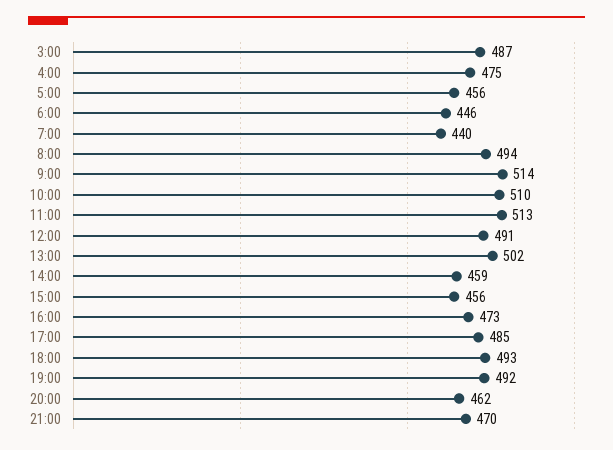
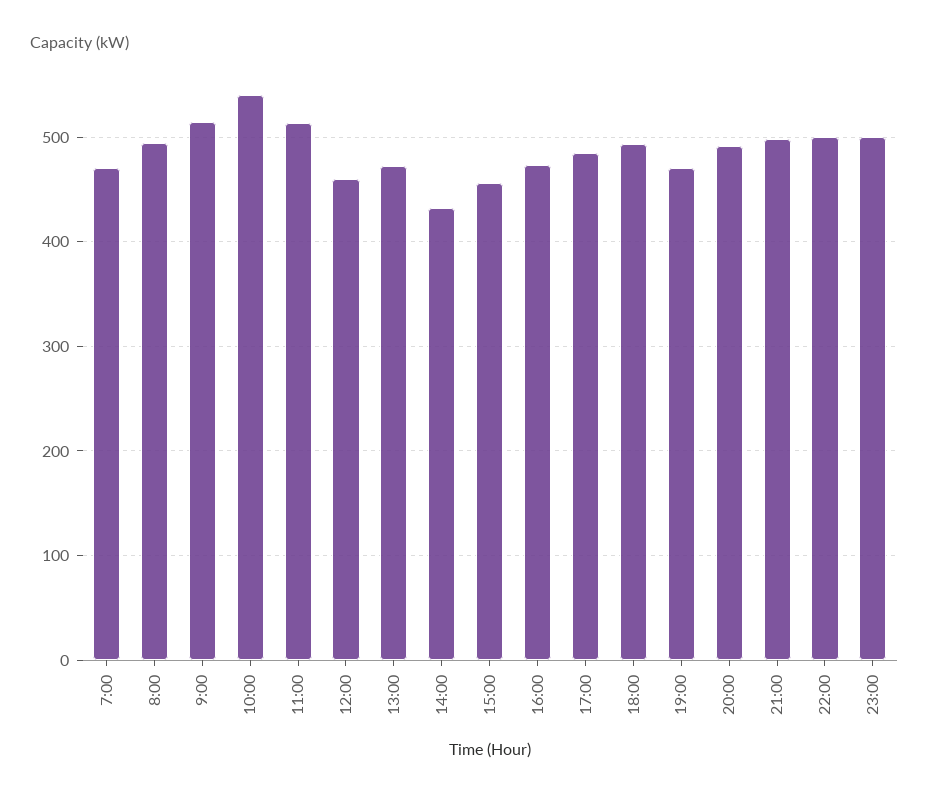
3:00: 487 -> none
4:00: 475 -> none
5:00: 456 -> none
6:00: 446 -> none
7:00: 440 -> 470
10:00: 510 -> 540
12:00: 491 -> 460
13:00: 502 -> 470
14:00: 459 -> 430
19:00: 492 -> 470
20:00: 462 -> 490
21:00: 470 -> 500
22:00: none -> 500
23:00: none -> 500

